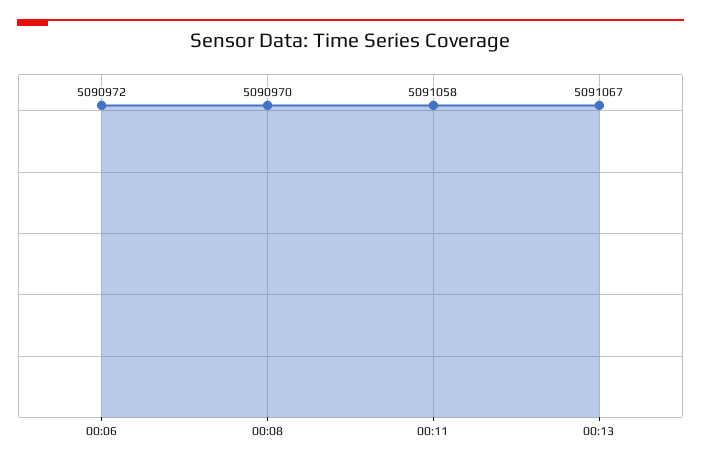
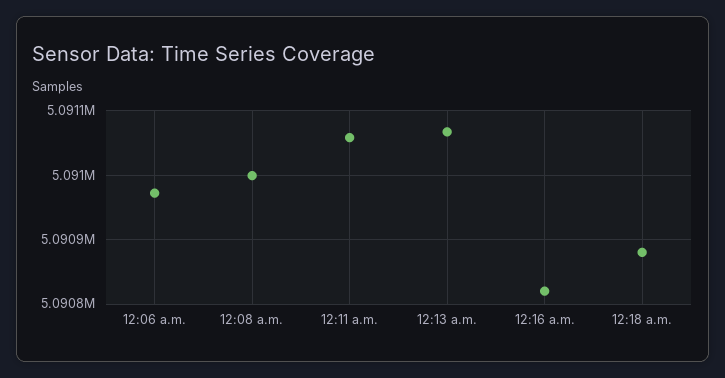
00:08: 5090970 -> 5091000
12:16 a.m.: none -> 5090820
12:18 a.m.: none -> 5090880

